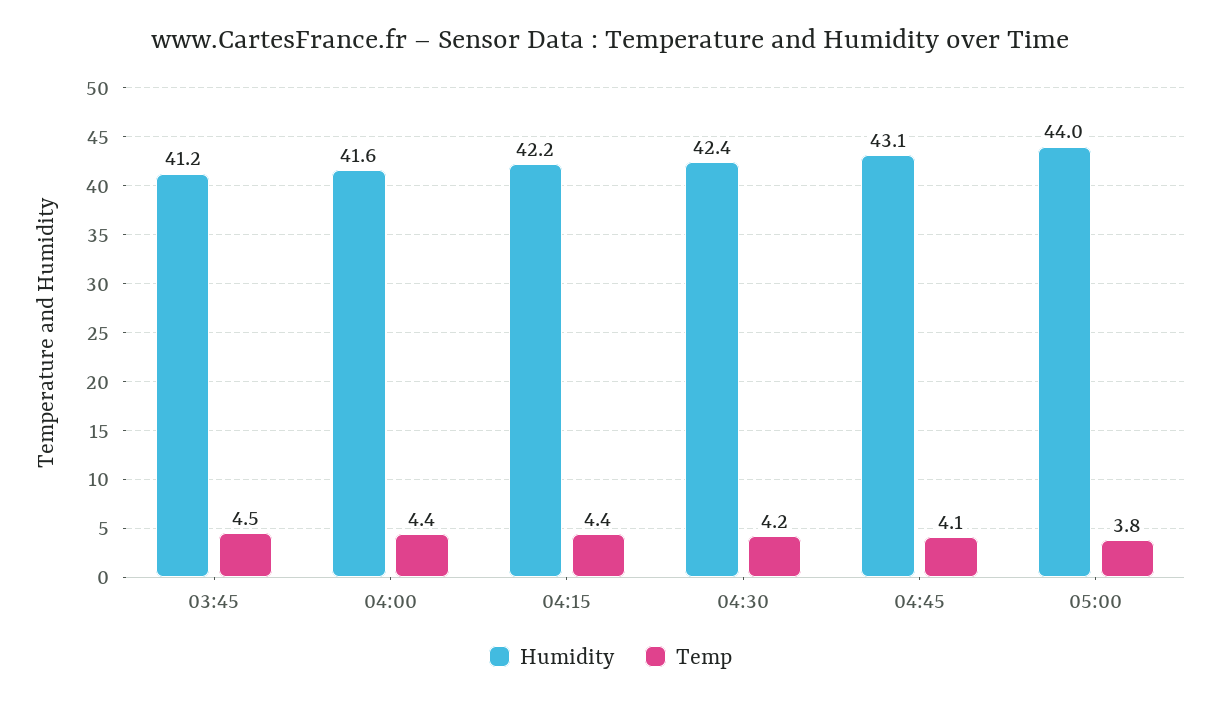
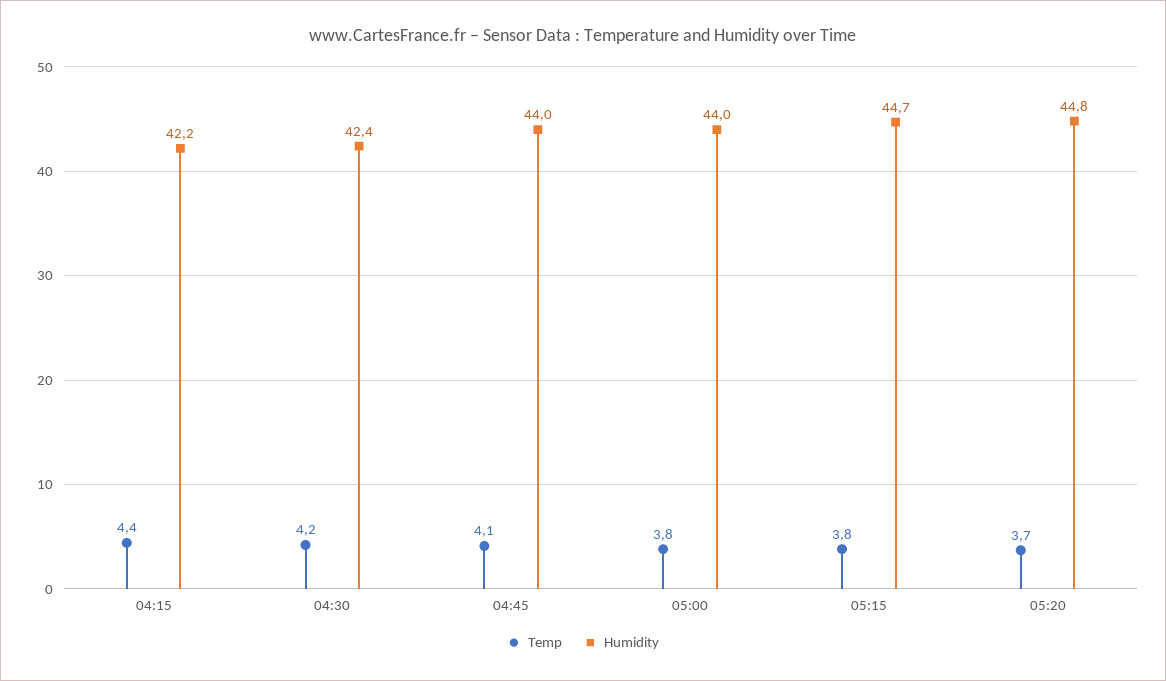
Humidity, 03:45: 41.2 -> none
Temp, 03:45: 4.5 -> none
Humidity, 04:00: 41.6 -> none
Temp, 04:00: 4.4 -> none
Humidity, 04:45: 43.1 -> 44
Temp, 05:15: none -> 3.8
Humidity, 05:15: none -> 44.7
Temp, 05:20: none -> 3.7
Humidity, 05:20: none -> 44.8

